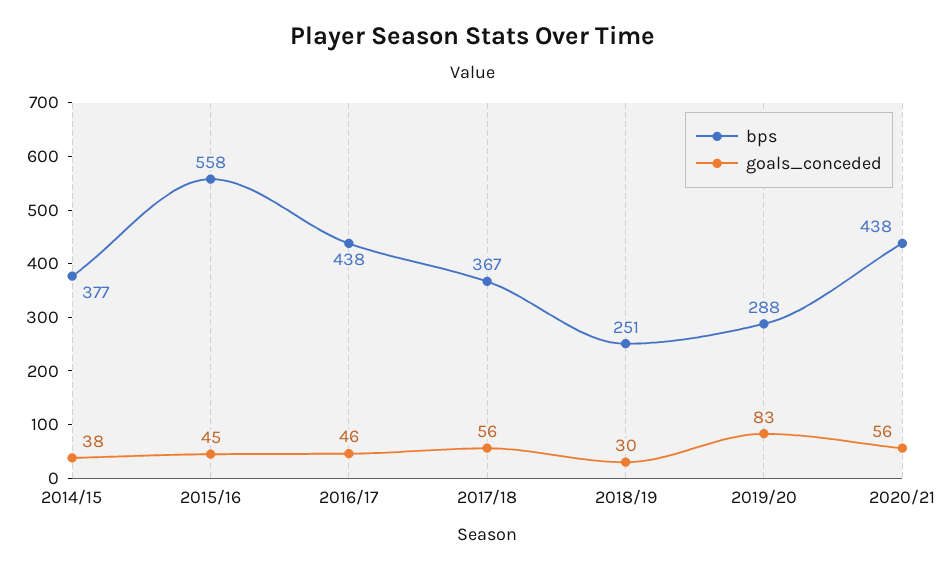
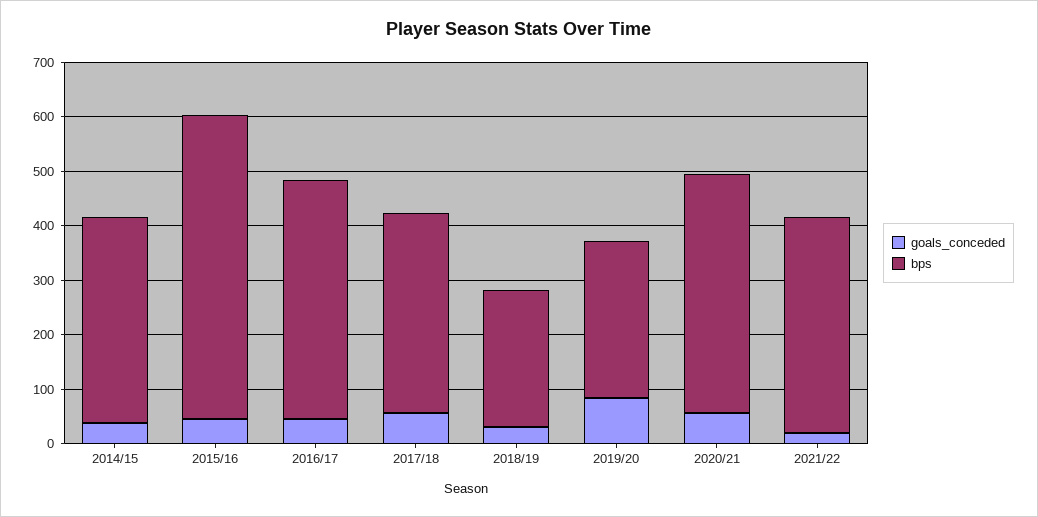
goals_conceded, 2021/22: none -> 20
bps, 2021/22: none -> 400

